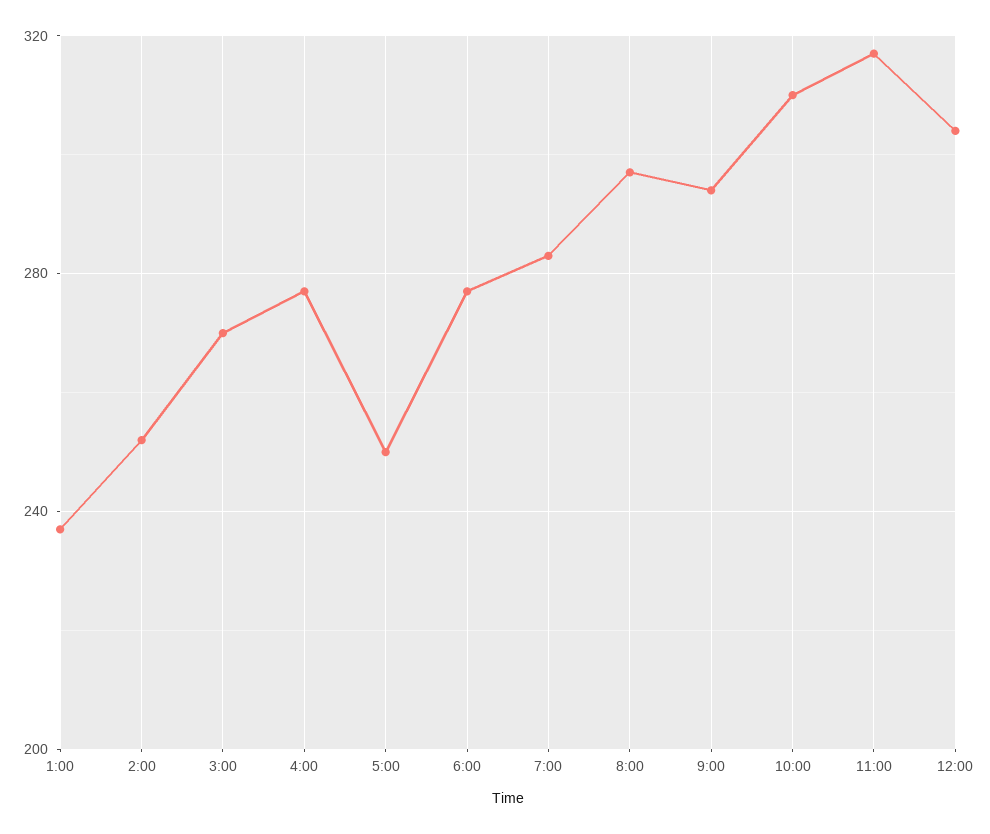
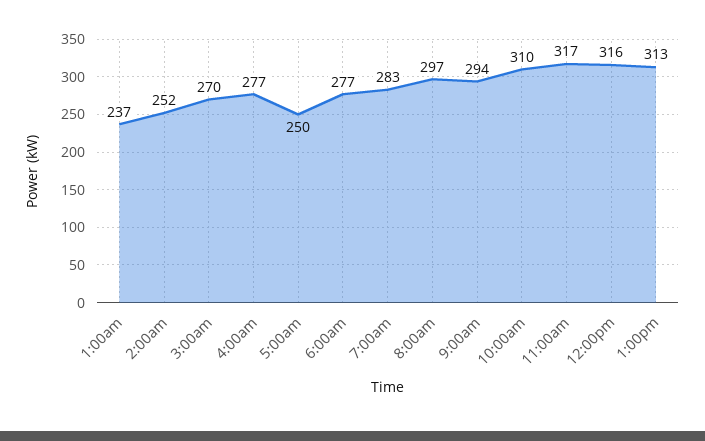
12:00: 305 -> 316
1:00pm: none -> 313

